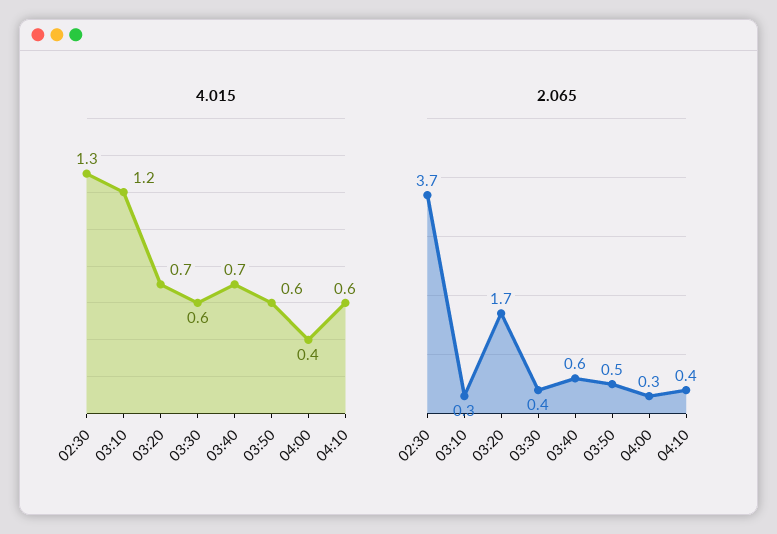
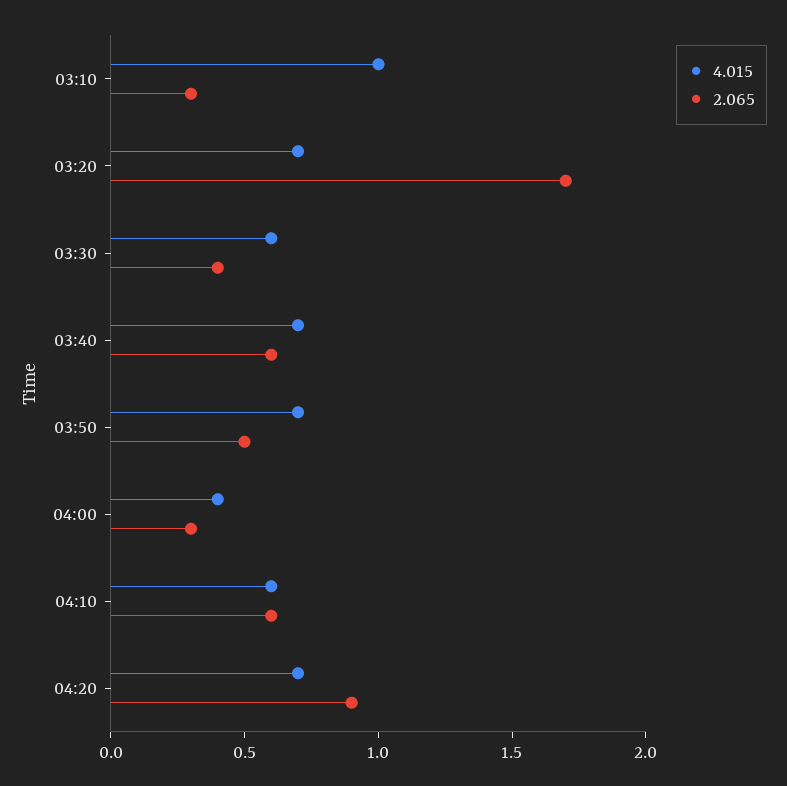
4.015, 02:30: 1.3 -> none
4.015, 03:10: 1.2 -> 1
4.015, 03:50: 0.6 -> 0.7
2.065, 02:30: 3.7 -> none
2.065, 04:10: 0.4 -> 0.6
4.015, 04:20: none -> 0.7
2.065, 04:20: none -> 0.9

